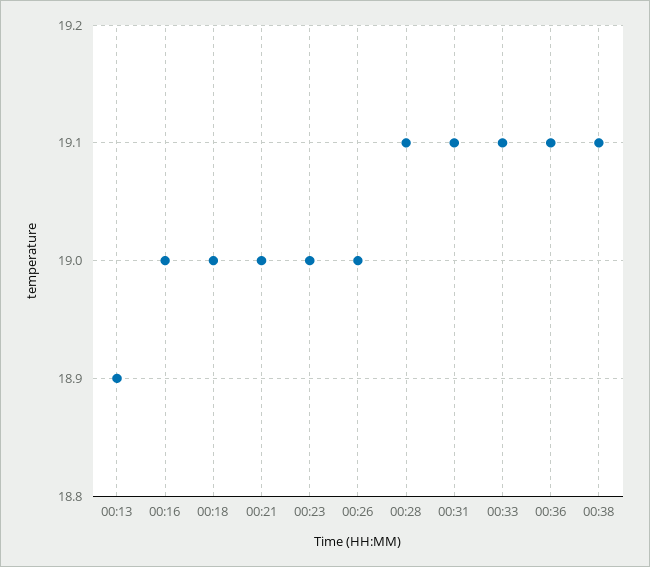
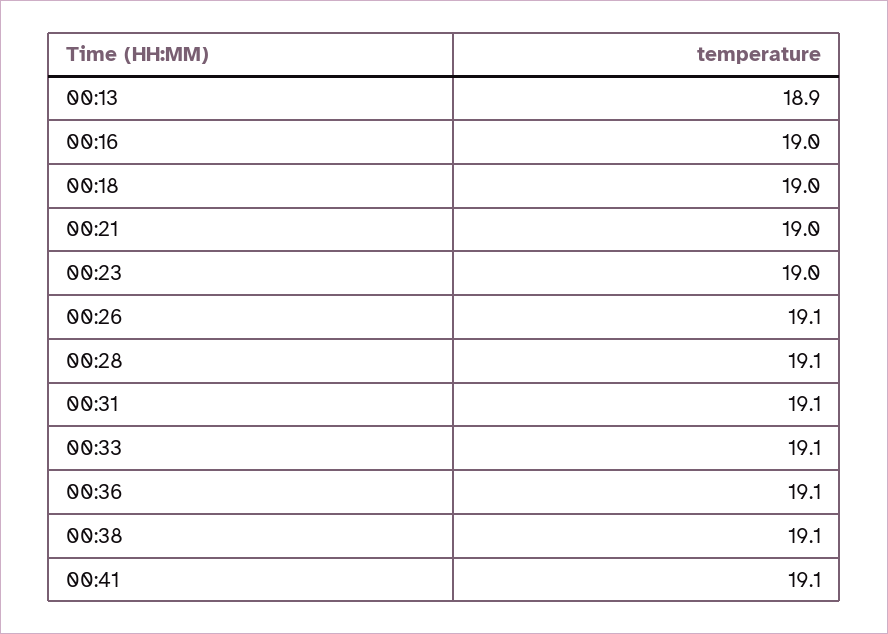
00:26: 19 -> 19.1
00:41: none -> 19.1

